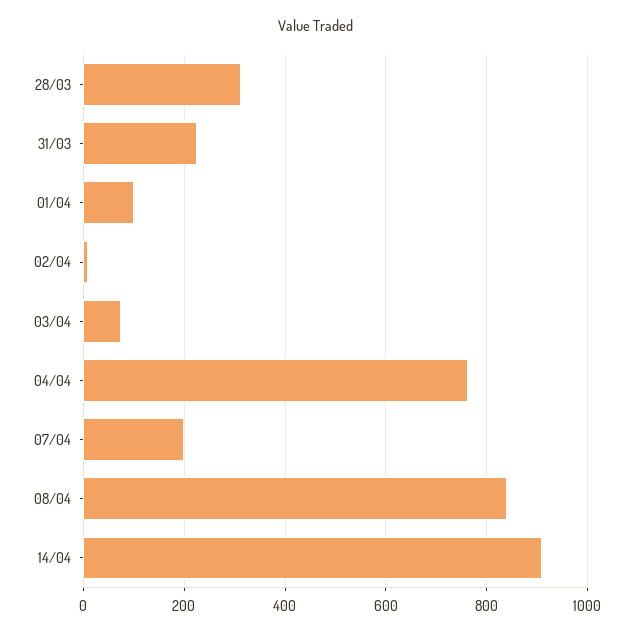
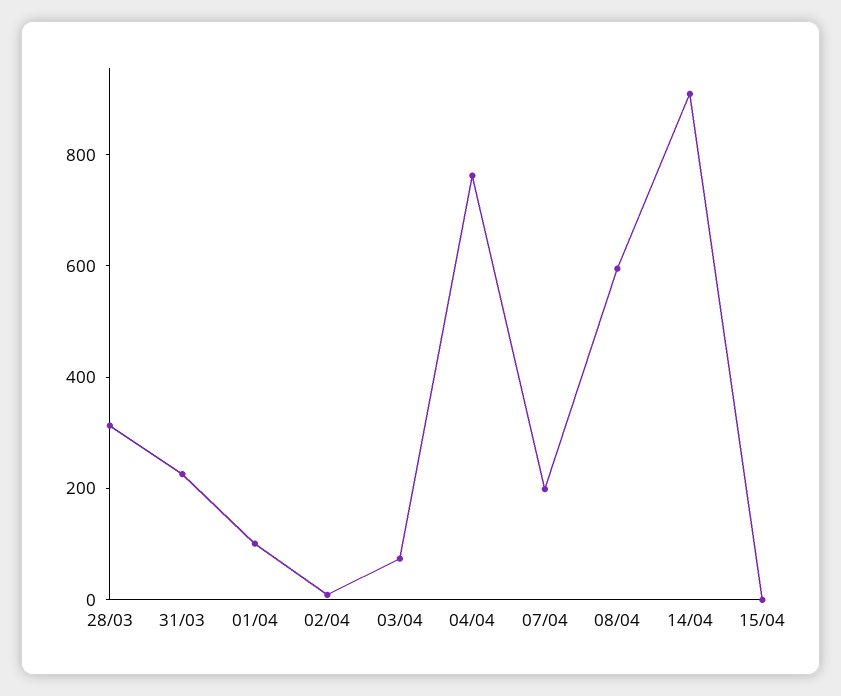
08/04: 840 -> 600
15/04: none -> 0

